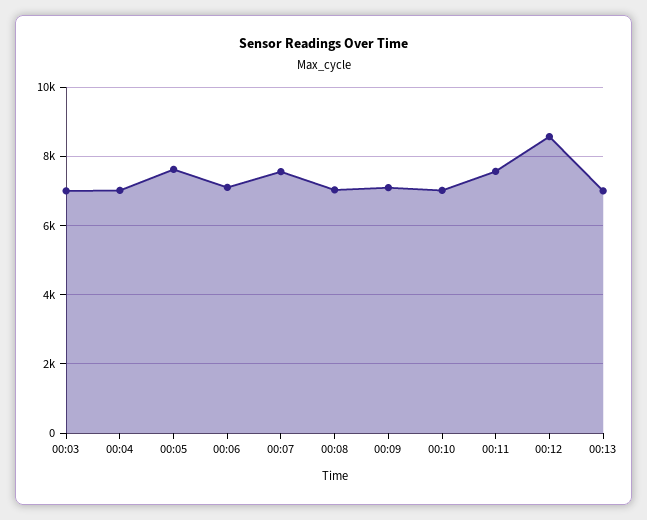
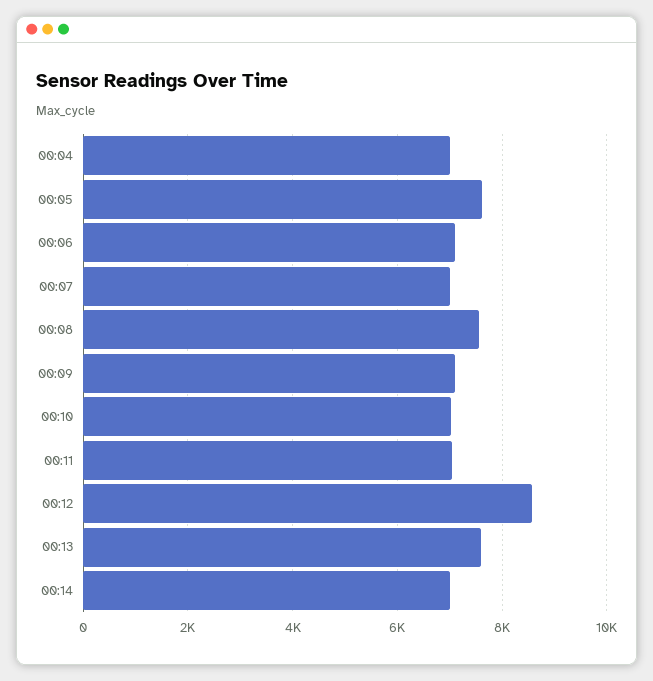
00:03: 7000 -> none
00:07: 7600 -> 7000
00:08: 7000 -> 7600
00:11: 7600 -> 7000
00:13: 7000 -> 7600
00:14: none -> 7000

